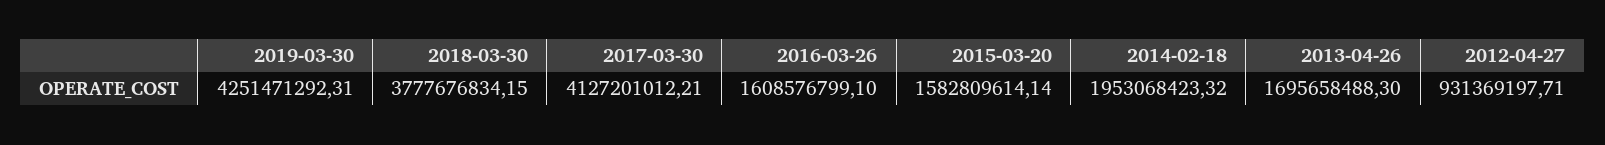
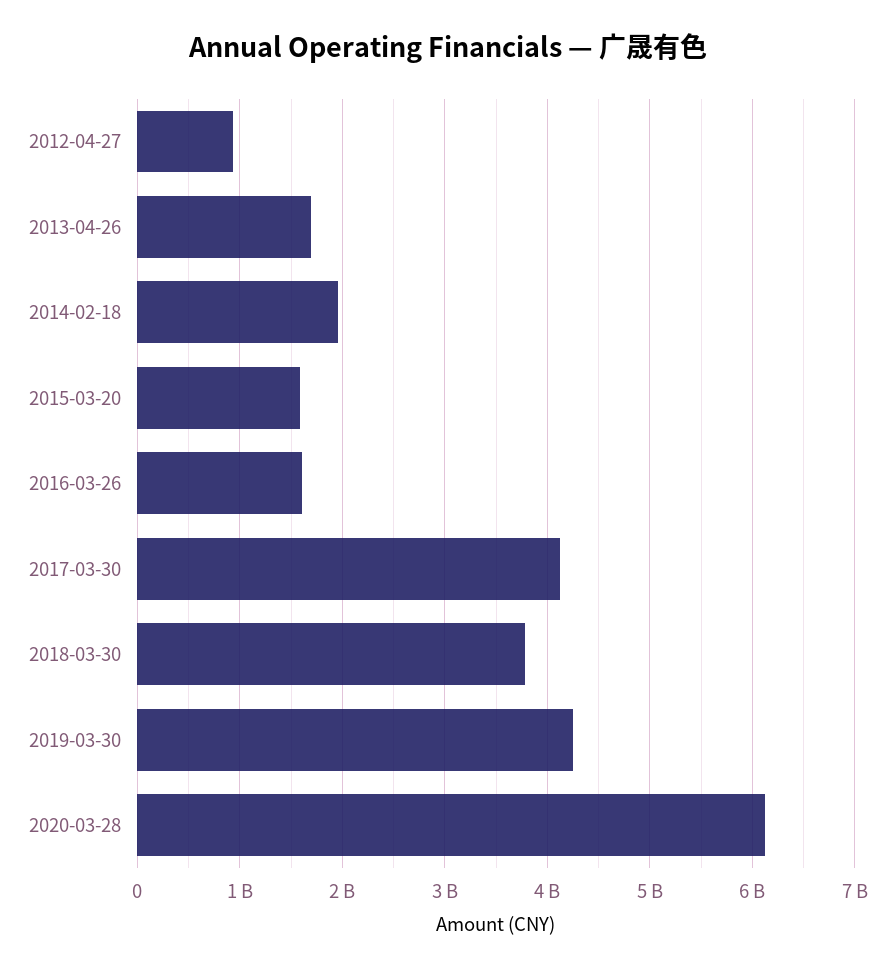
2020-03-28: none -> 6100000000

